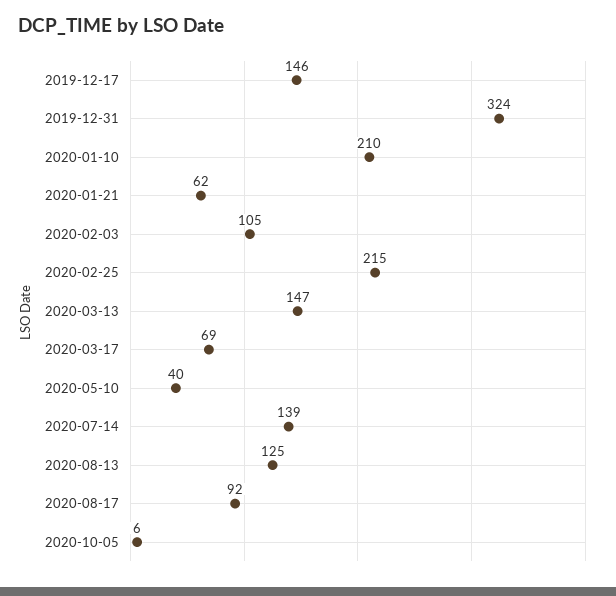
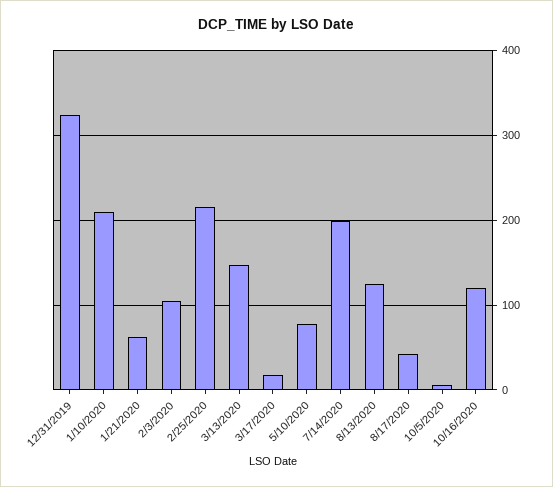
2019-12-17: 146 -> none
2020-03-17: 69 -> 20
2020-05-10: 40 -> 80
2020-07-14: 139 -> 200
2020-08-17: 92 -> 40
10/16/2020: none -> 120

